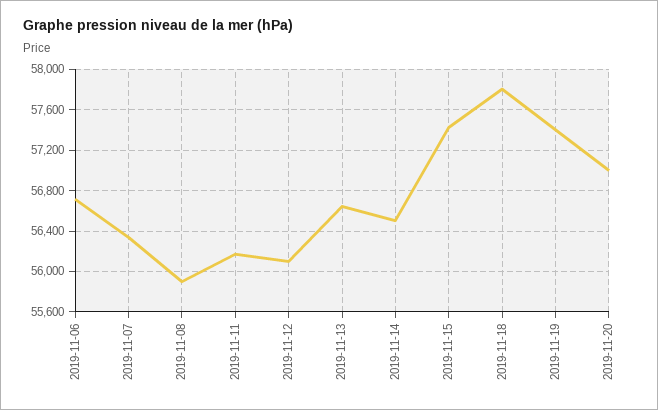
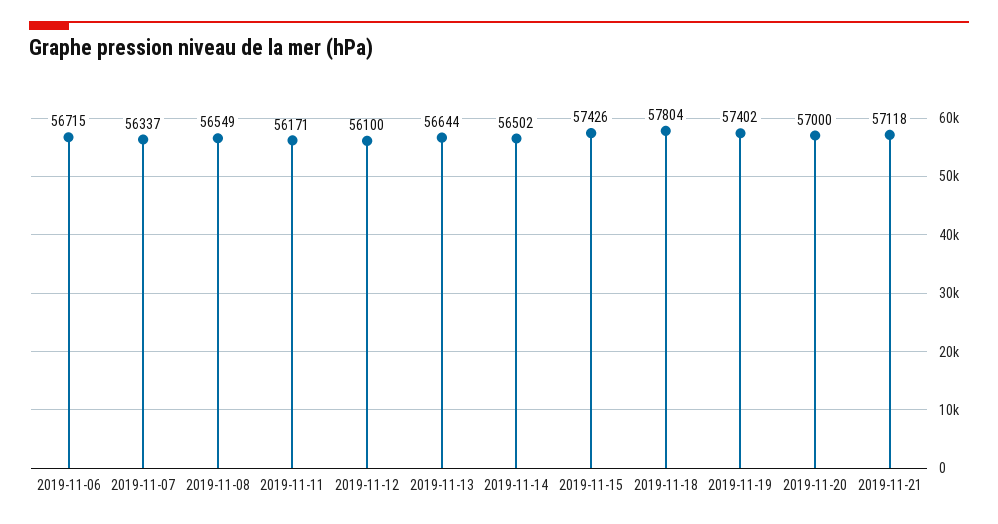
2019-11-08: 55900 -> 56549
2019-11-21: none -> 57118

